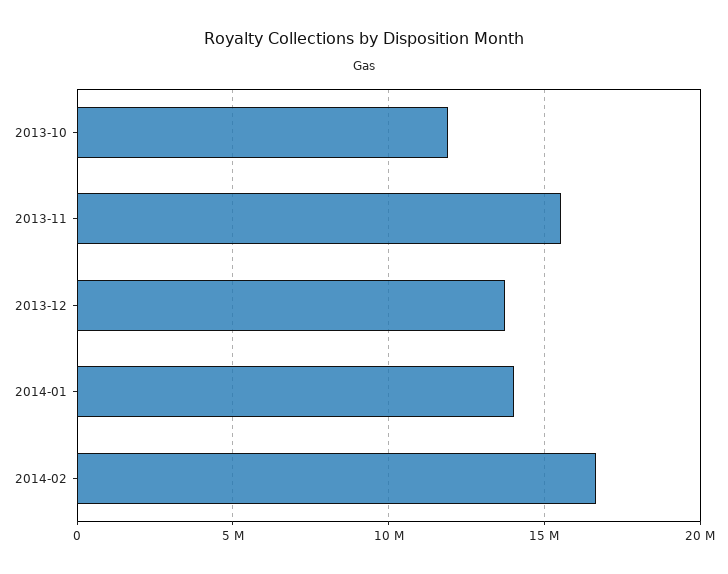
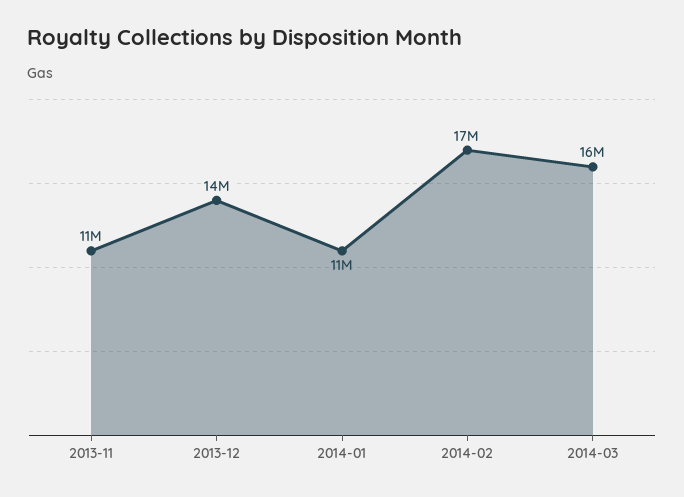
2013-10: 12000000 -> none
2013-11: 15500000 -> 11000000
2014-01: 14000000 -> 11000000
2014-03: none -> 16000000

